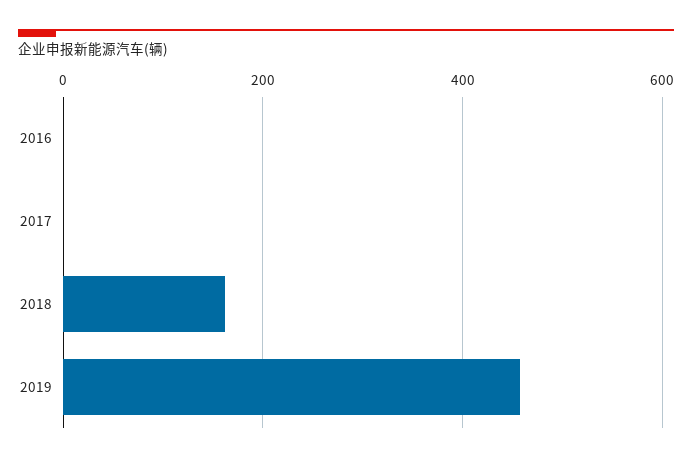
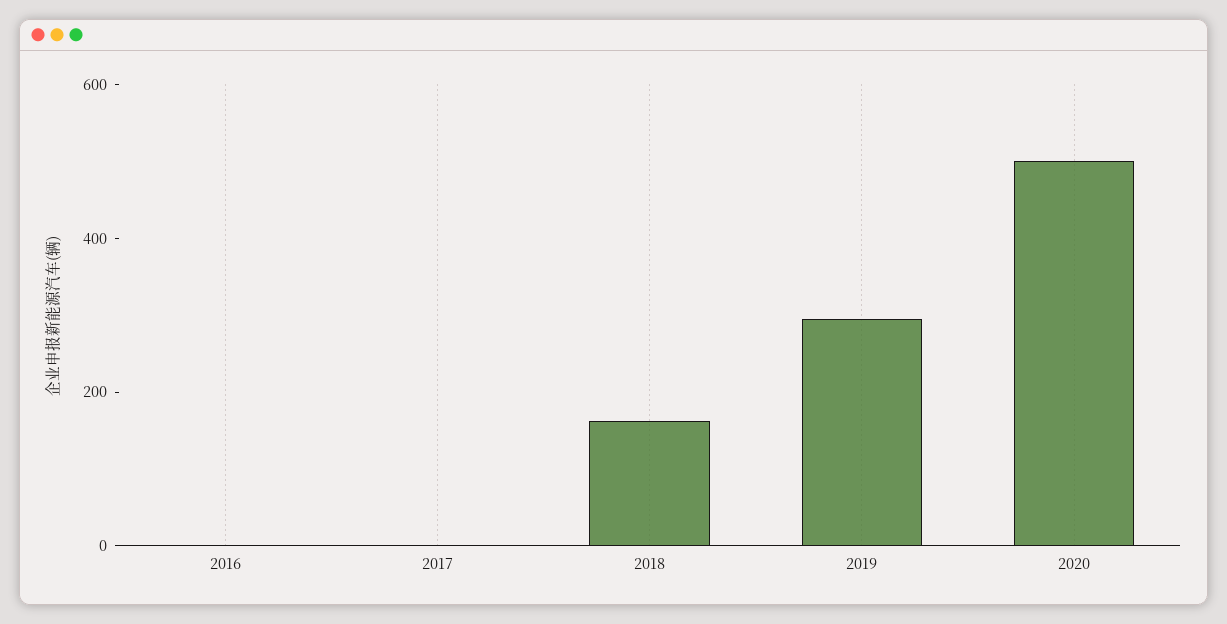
2019: 460 -> 300
2020: none -> 500

